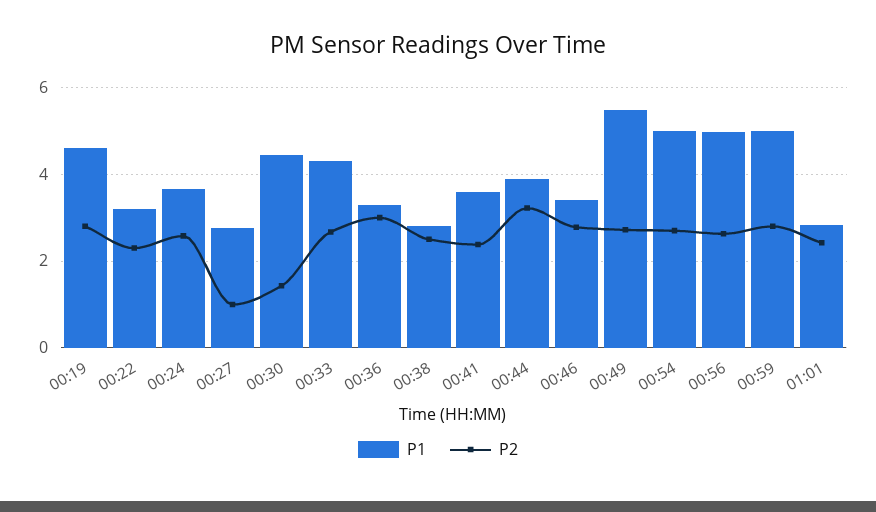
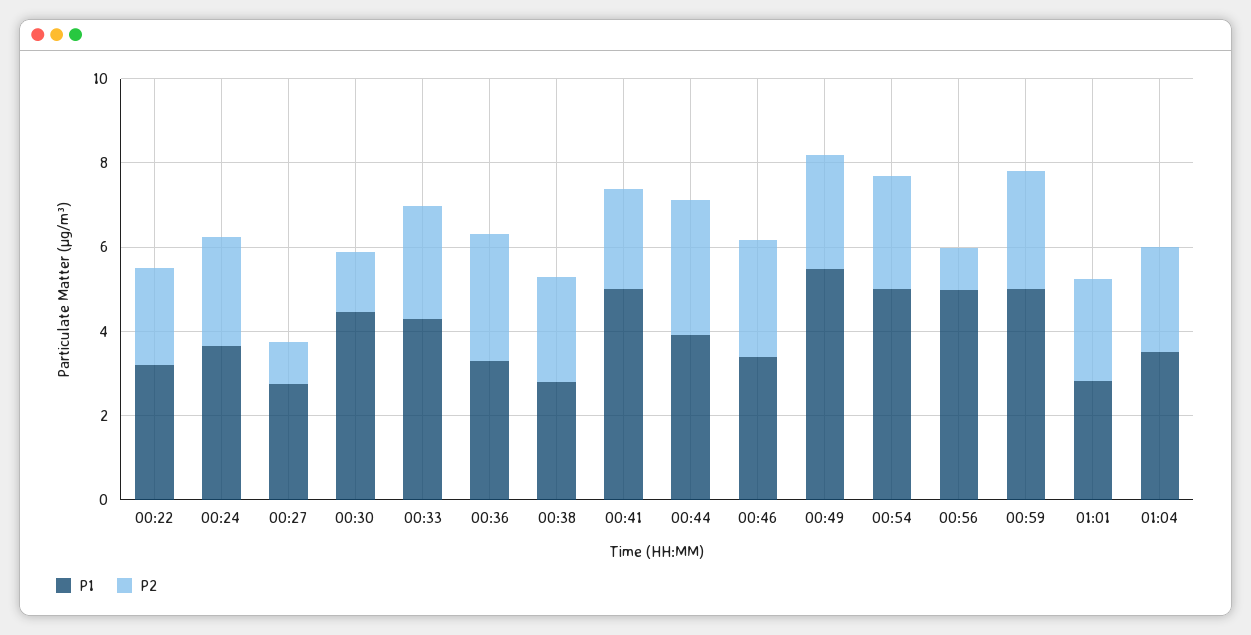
P1, 00:19: 4.6 -> none
P2, 00:19: 2.8 -> none
P1, 00:41: 3.6 -> 5
P2, 00:56: 2.6 -> 1
P1, 01:04: none -> 3.5
P2, 01:04: none -> 2.5

